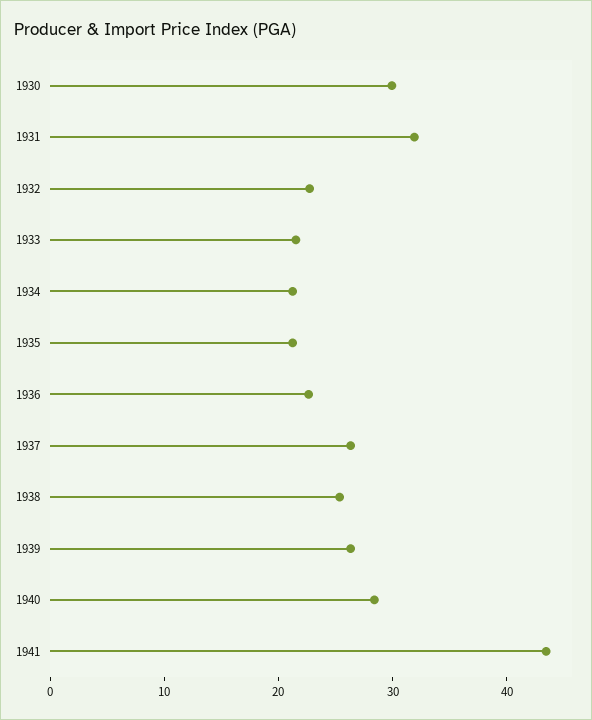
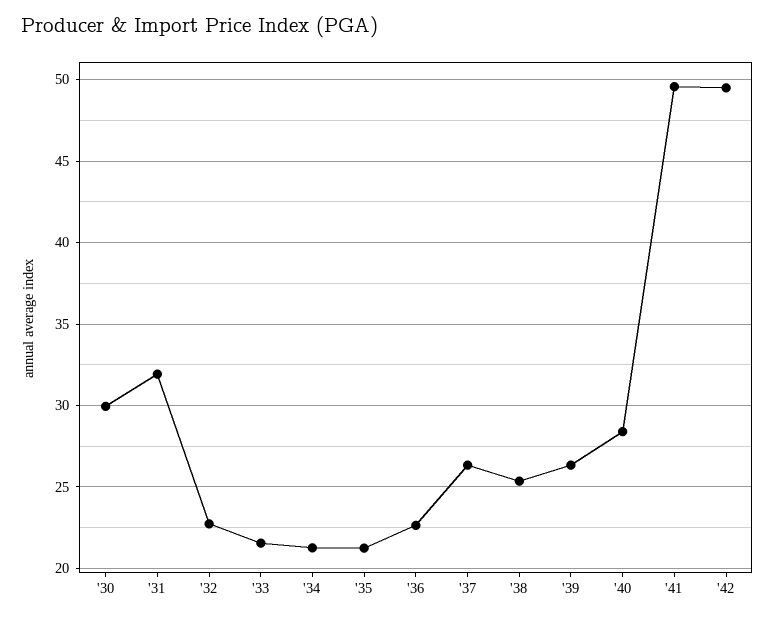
1941: 44 -> 49.5
'42: none -> 49.5

